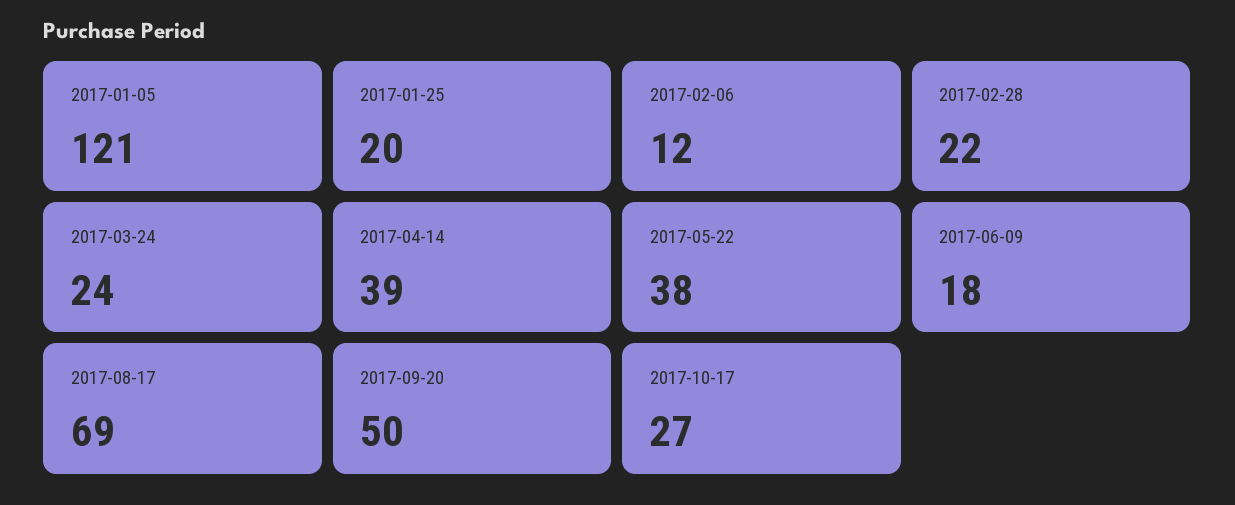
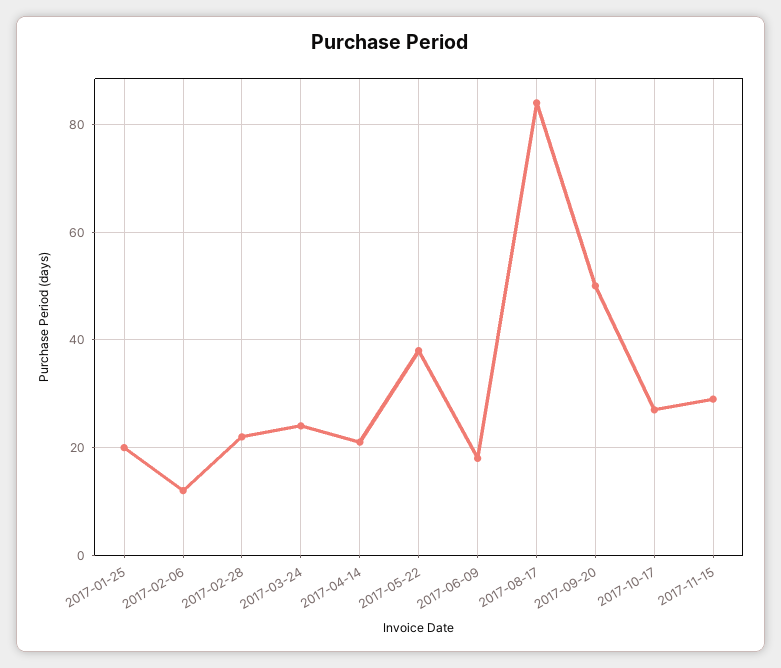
2017-01-05: 121 -> none
2017-04-14: 39 -> 20
2017-08-17: 69 -> 85
2017-11-15: none -> 30

